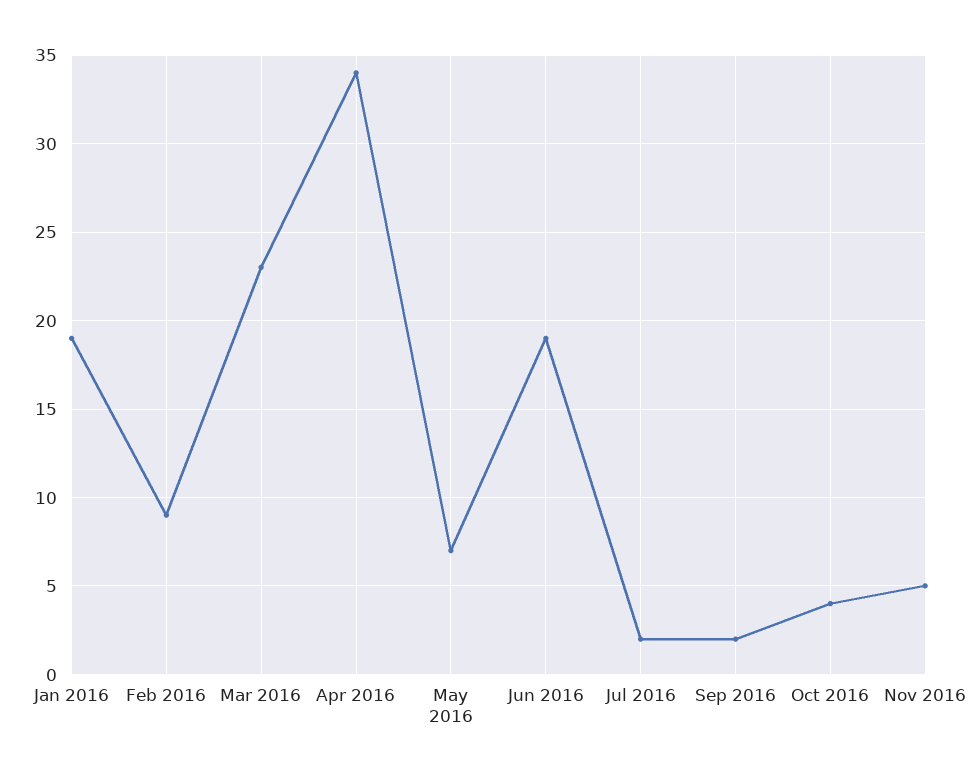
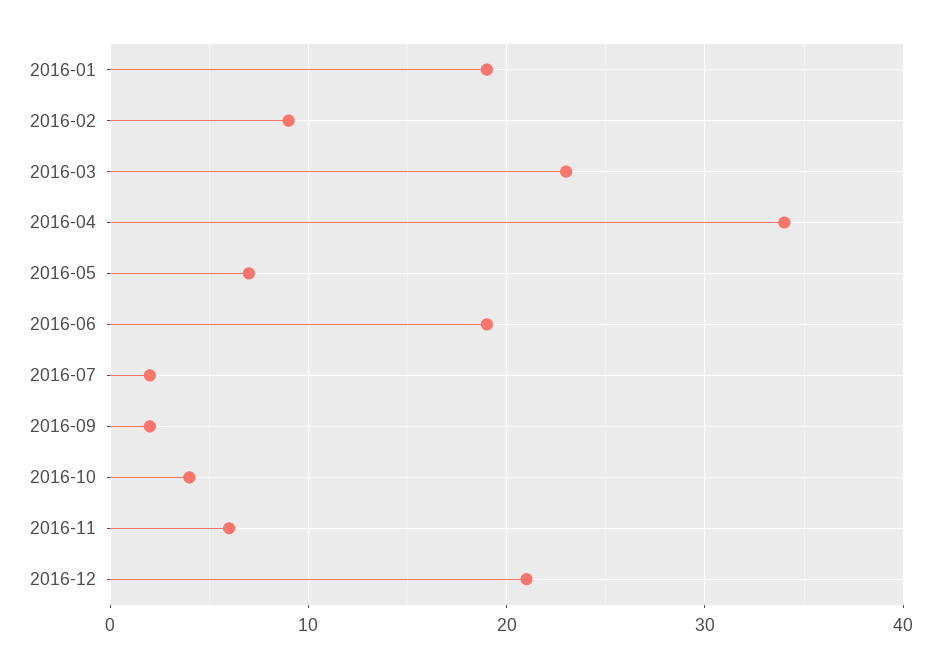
Nov 2016: 5 -> 6
2016-12: none -> 21

